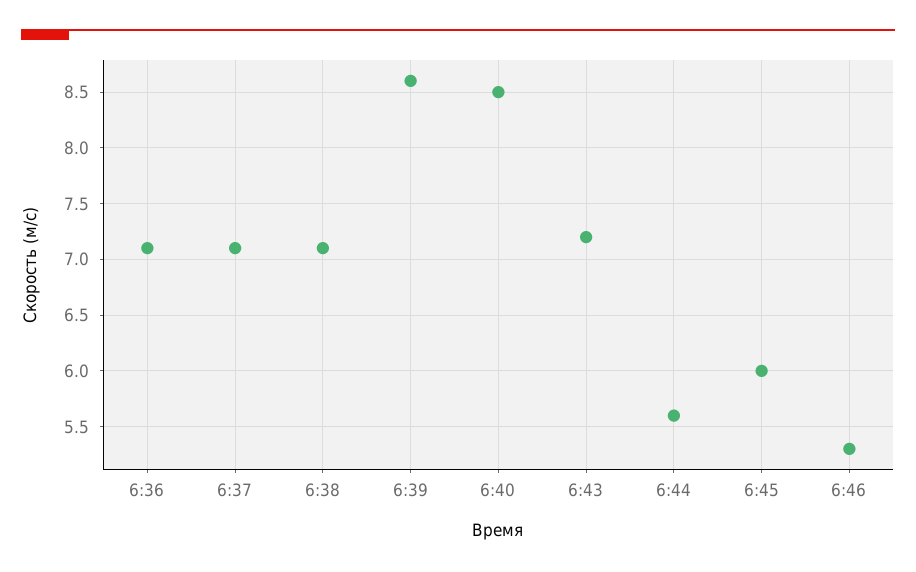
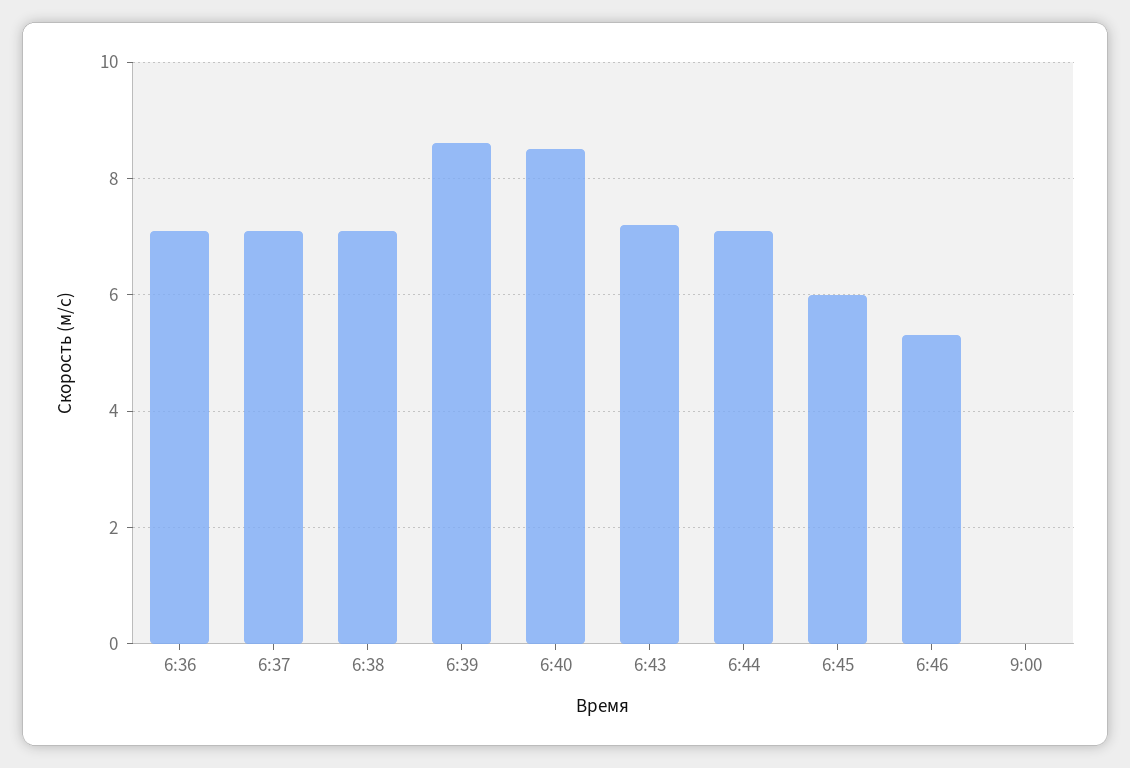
6:44: 5.6 -> 7
9:00: none -> 0

